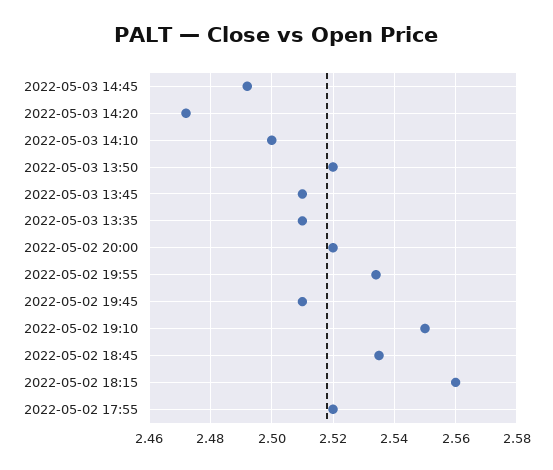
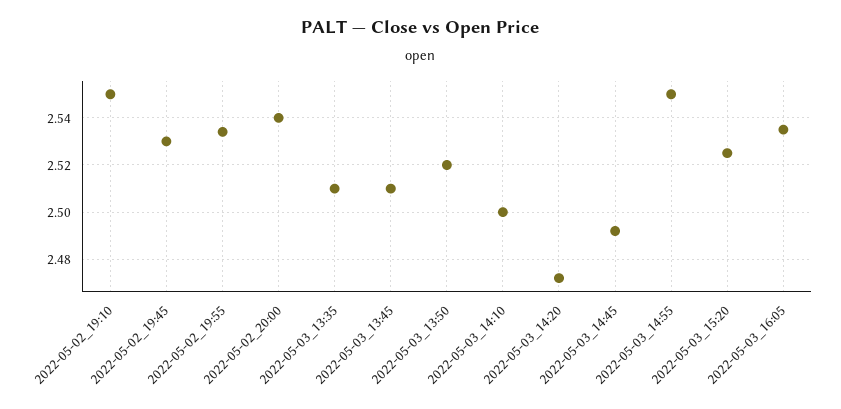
2022-05-02 20:00: 2.52 -> 2.54
2022-05-02 19:45: 2.51 -> 2.53
2022-05-02 18:45: 2.535 -> none
2022-05-02 18:15: 2.56 -> none
2022-05-02 17:55: 2.52 -> none
2022-05-03_14:55: none -> 2.55
2022-05-03_15:20: none -> 2.525
2022-05-03_16:05: none -> 2.535

